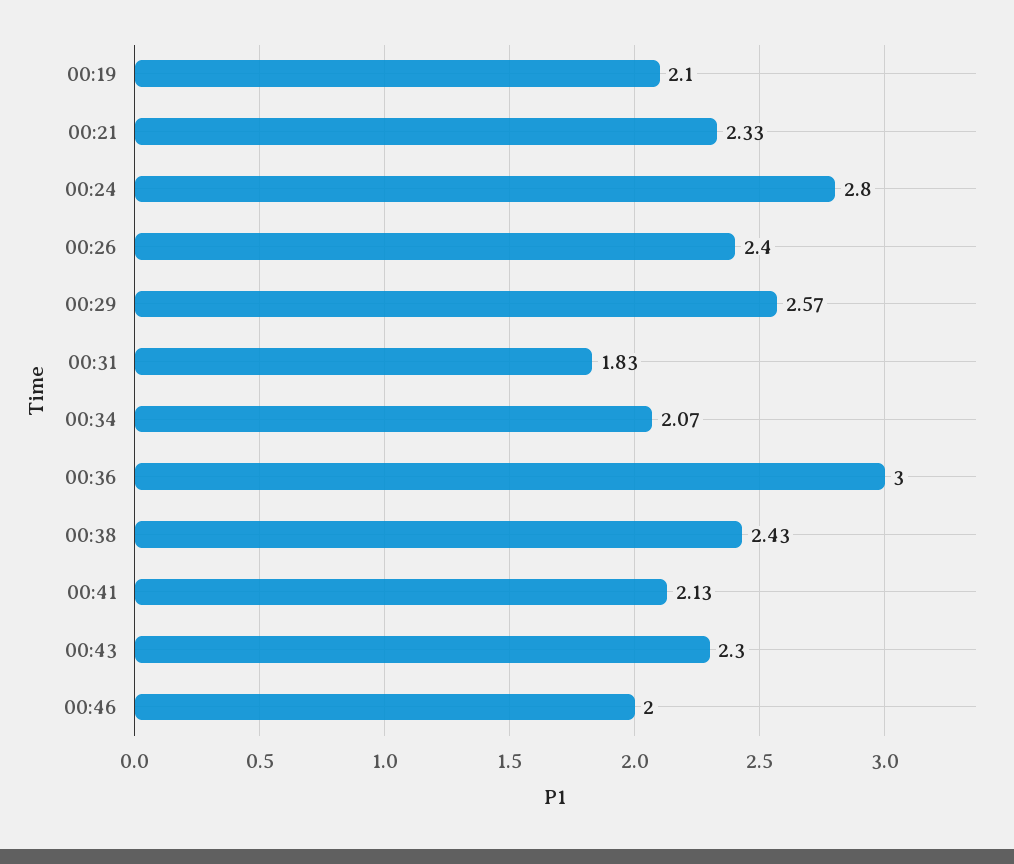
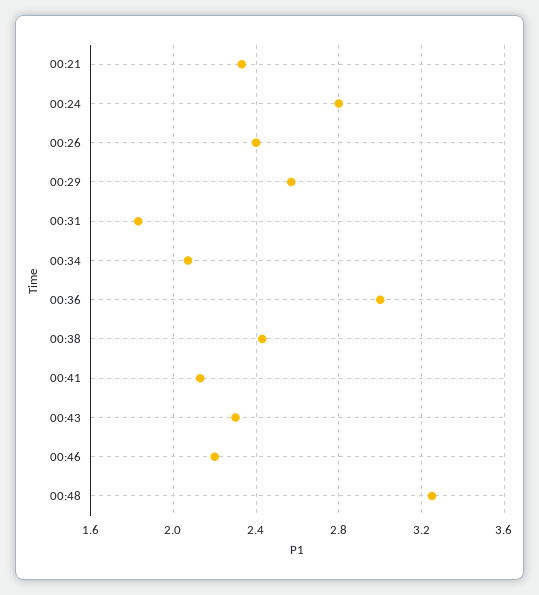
00:19: 2.1 -> none
00:46: 2 -> 2.2
00:48: none -> 3.25

